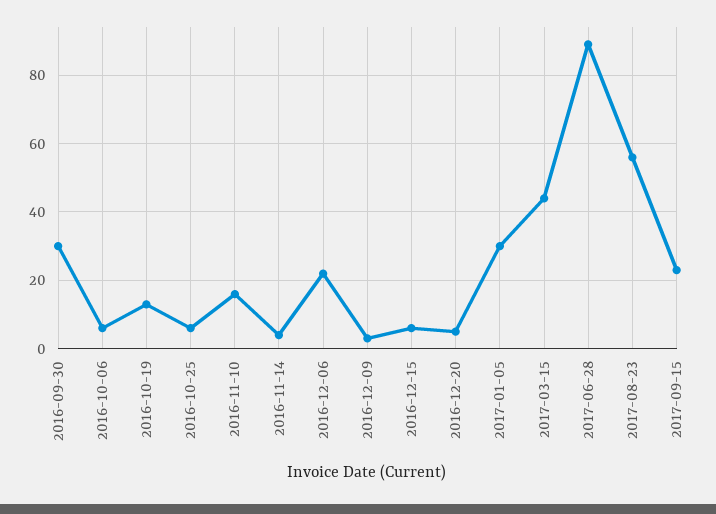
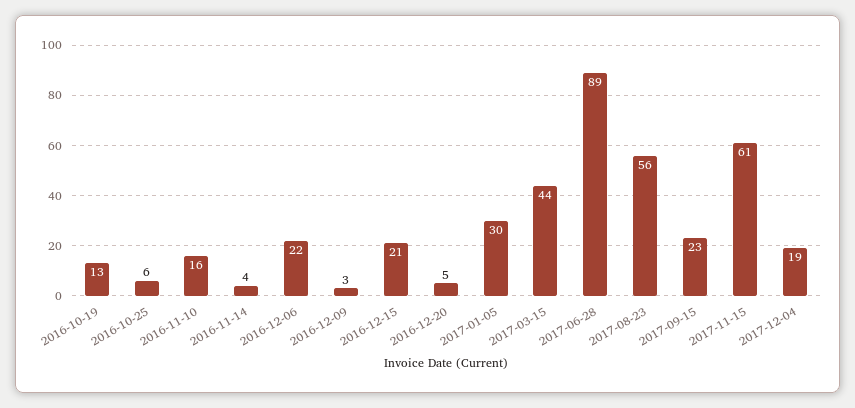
2016-09-30: 30 -> none
2016-10-06: 5 -> none
2016-12-15: 5 -> 21
2017-11-15: none -> 61
2017-12-04: none -> 19

